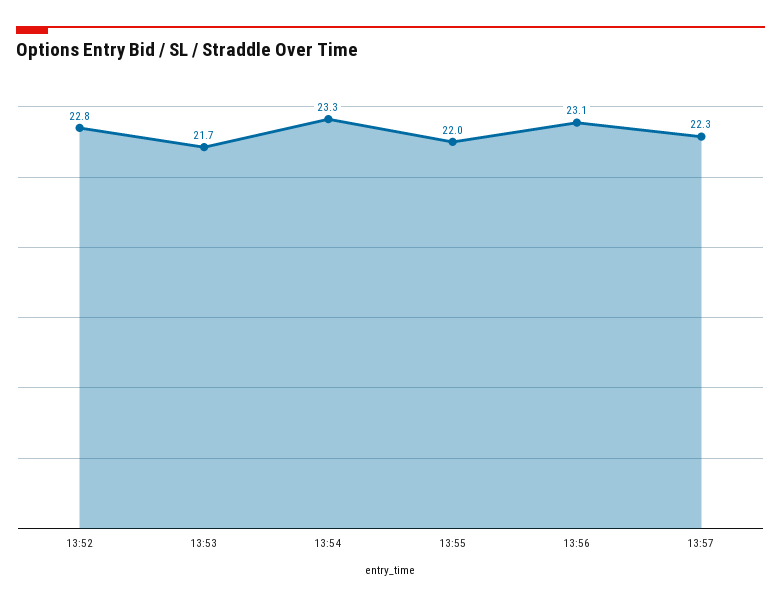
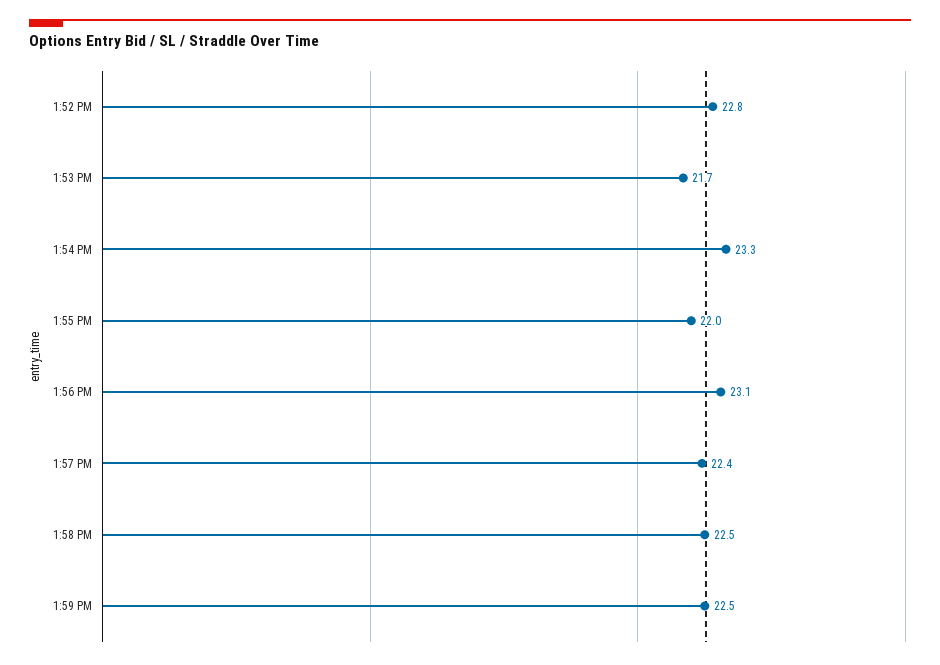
13:57: 22.3 -> 22.4
1:58 PM: none -> 22.5
1:59 PM: none -> 22.5

